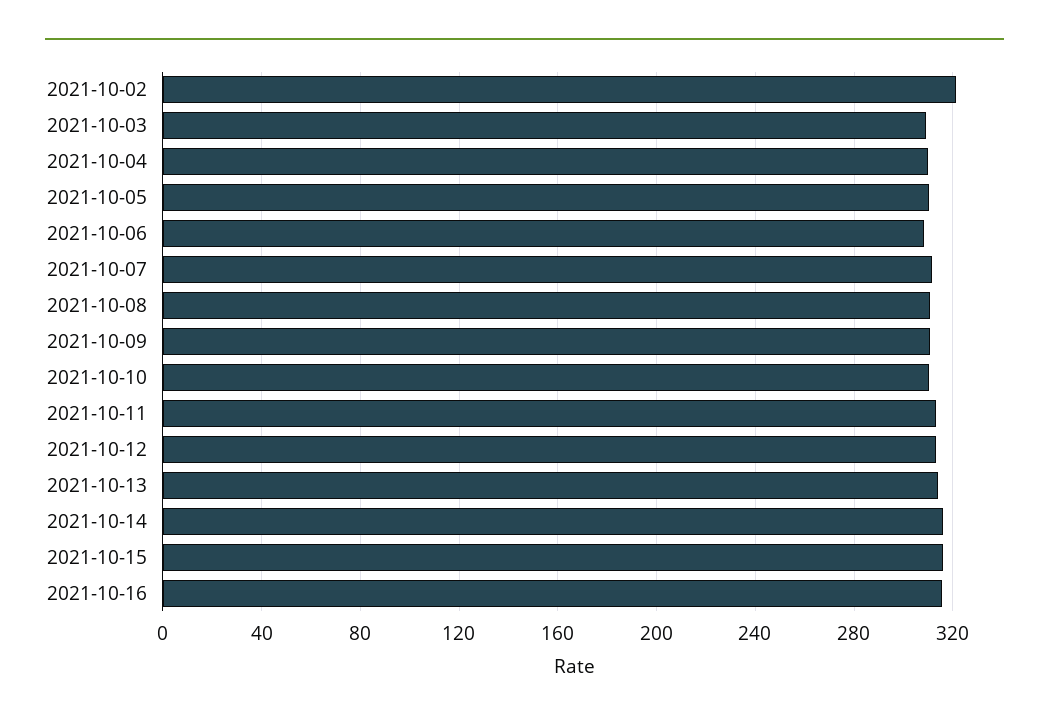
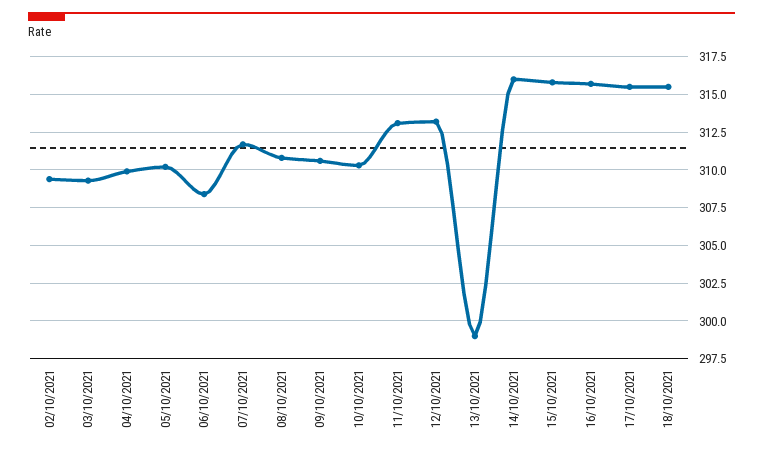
2021-10-02: 320 -> 309.5
2021-10-13: 315 -> 299
17/10/2021: none -> 315.5
18/10/2021: none -> 315.5

